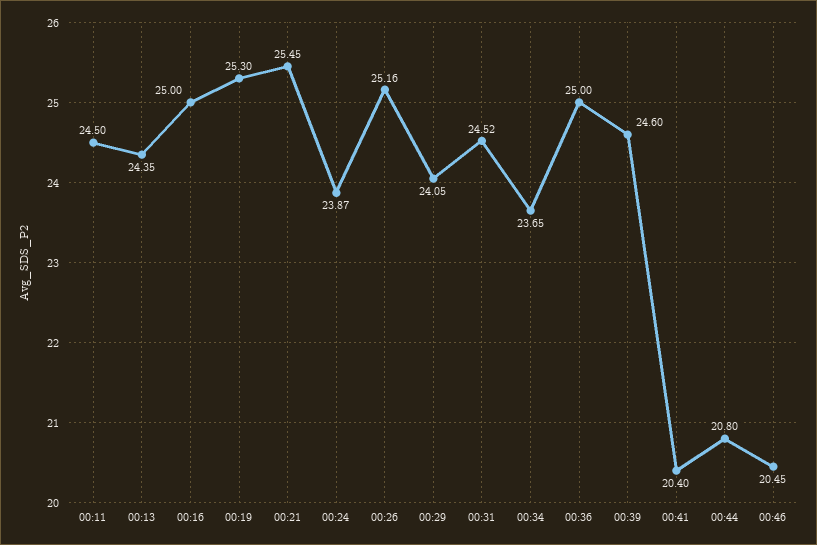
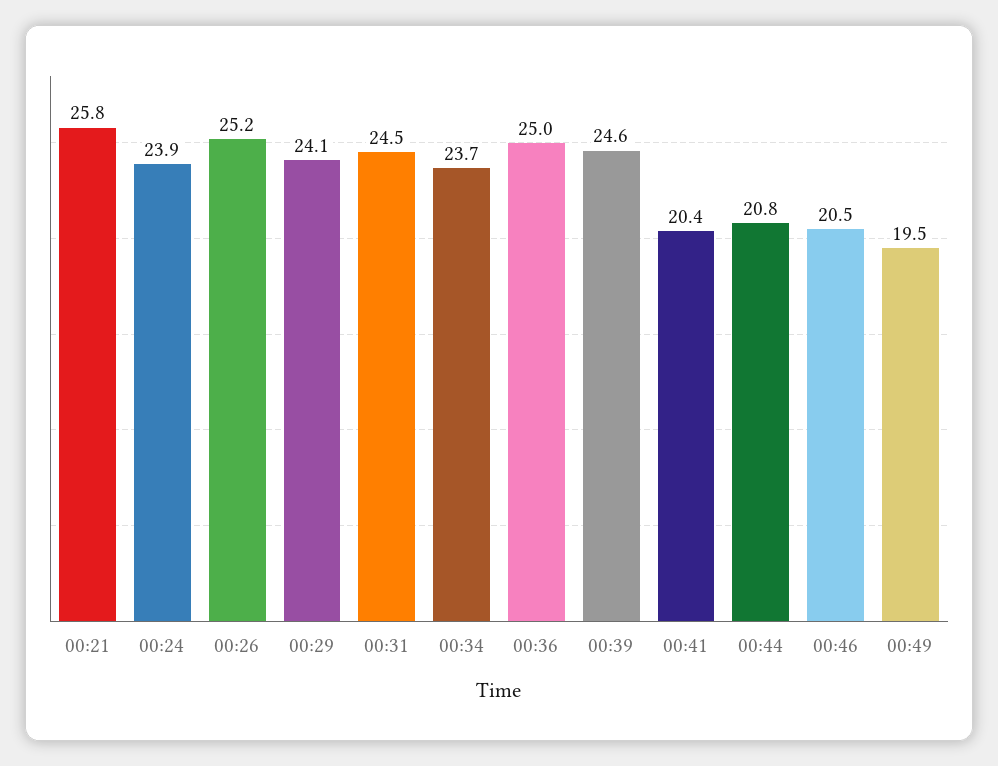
00:11: 24.5 -> none
00:13: 24.35 -> none
00:16: 25 -> none
00:19: 25.3 -> none
00:21: 25.45 -> 25.8
00:49: none -> 19.5

